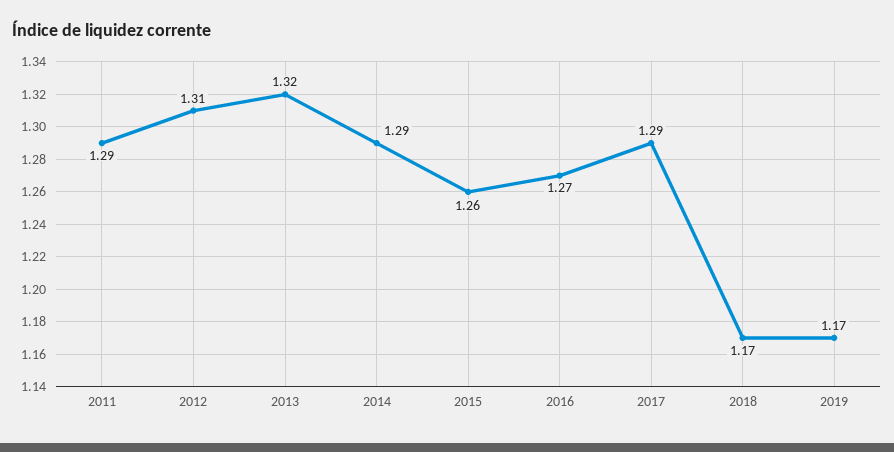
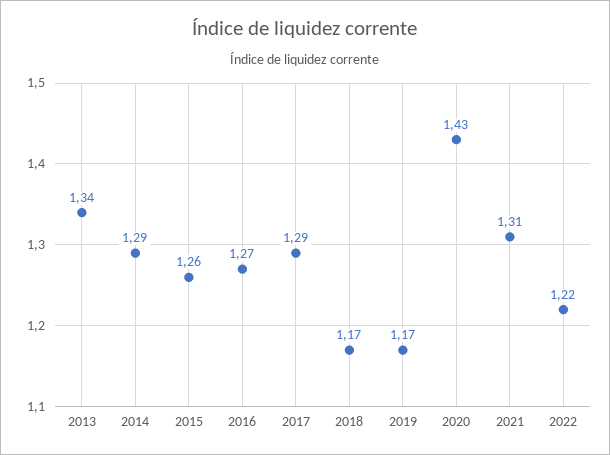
2011: 1.29 -> none
2012: 1.31 -> none
2013: 1.32 -> 1.34
2020: none -> 1.43
2021: none -> 1.31
2022: none -> 1.22

